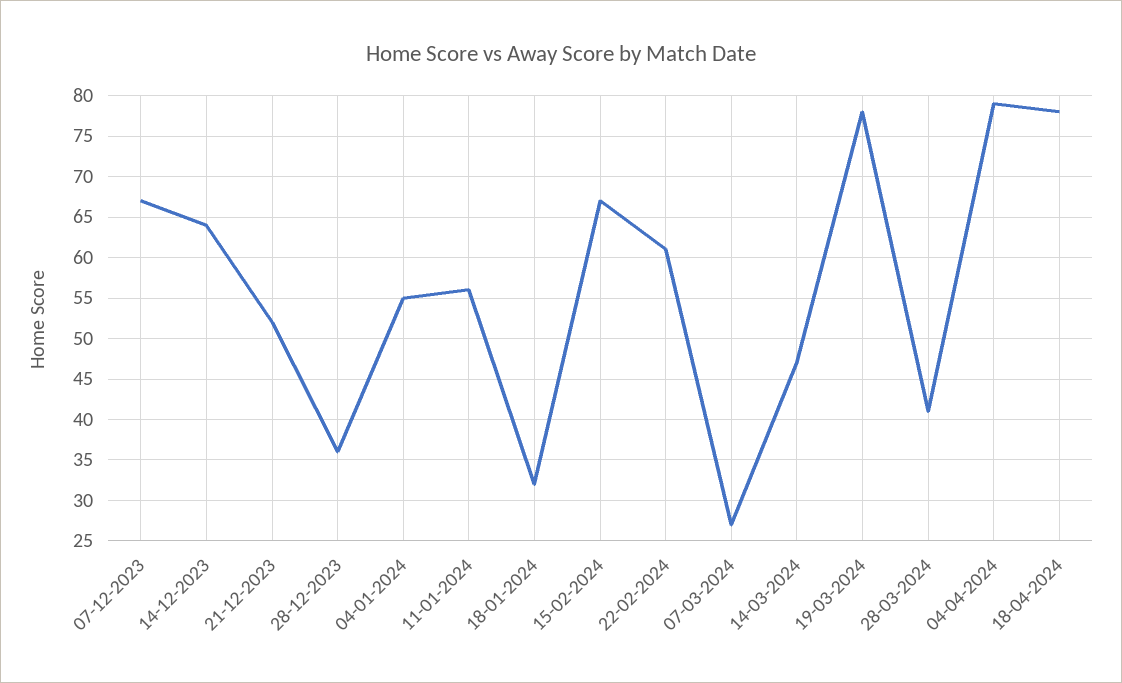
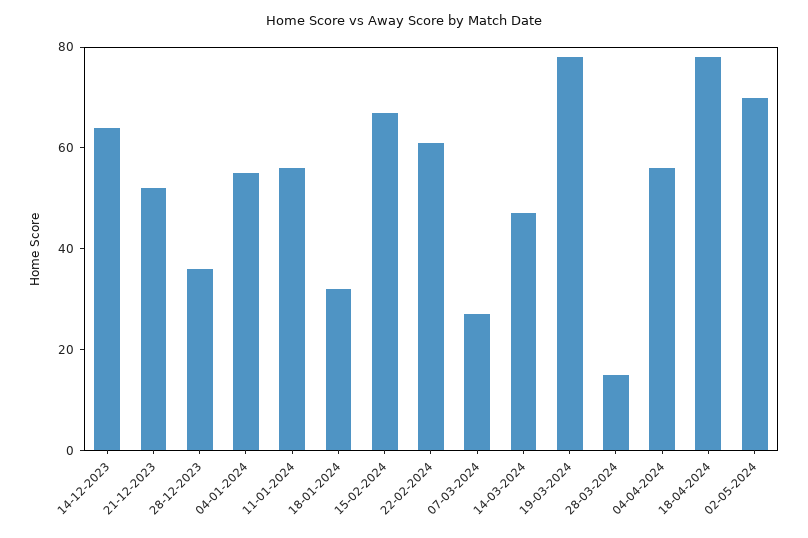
07-12-2023: 67 -> none
28-03-2024: 41 -> 15
04-04-2024: 79 -> 55
02-05-2024: none -> 70

